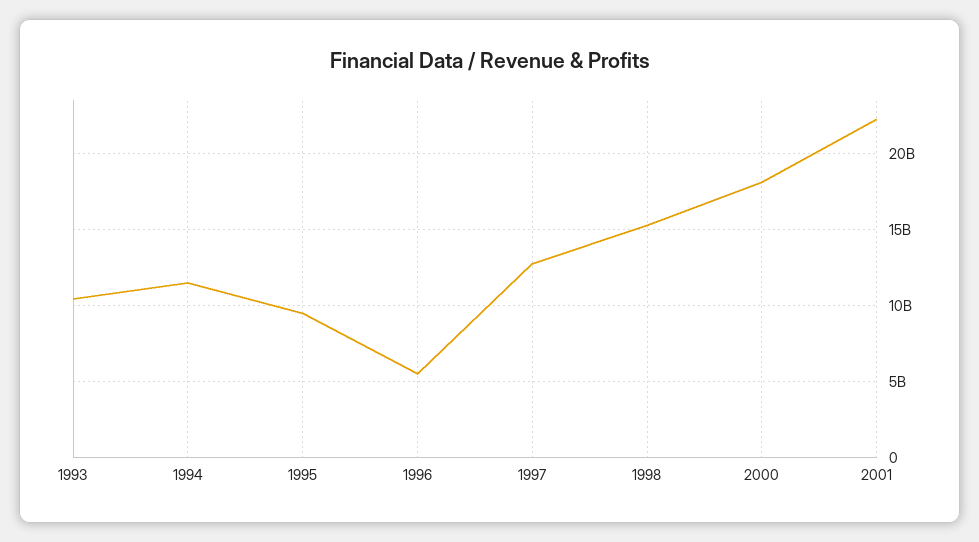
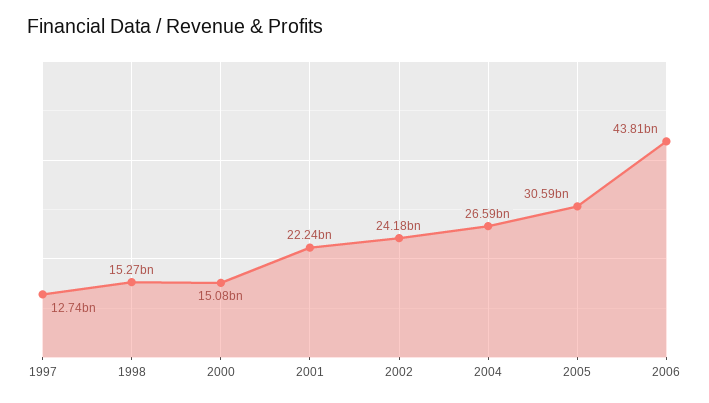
1993: 10500000000 -> none
1994: 11500000000 -> none
1995: 9500000000 -> none
1996: 5500000000 -> none
2000: 18000000000 -> 15080000000
2002: none -> 24180000000
2004: none -> 26590000000
2005: none -> 30590000000
2006: none -> 43810000000

